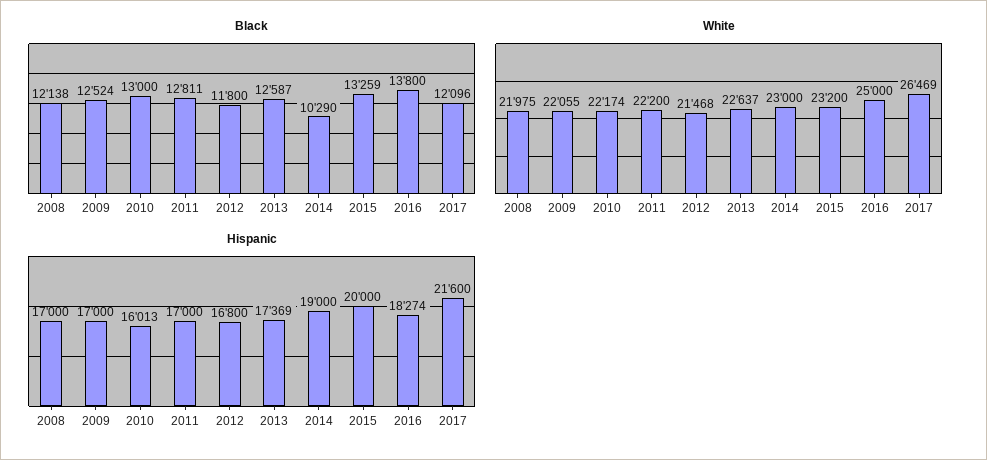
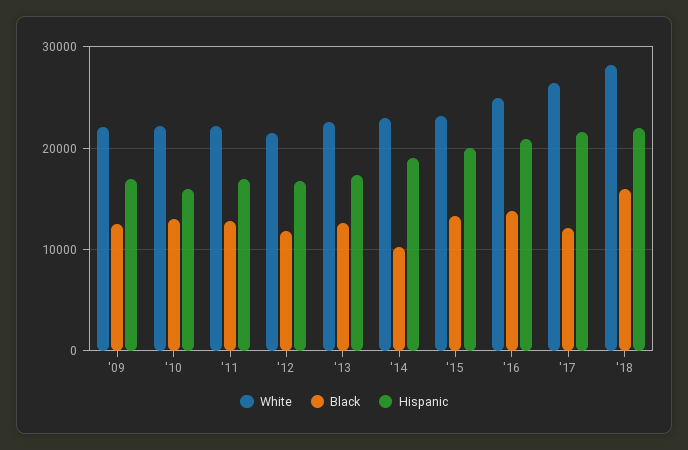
Black, 2008: 12138 -> none
White, 2008: 21975 -> none
Hispanic, 2008: 17000 -> none
Hispanic, 2016: 18274 -> 21000
White, '18: none -> 28000
Black, '18: none -> 16000
Hispanic, '18: none -> 22000

